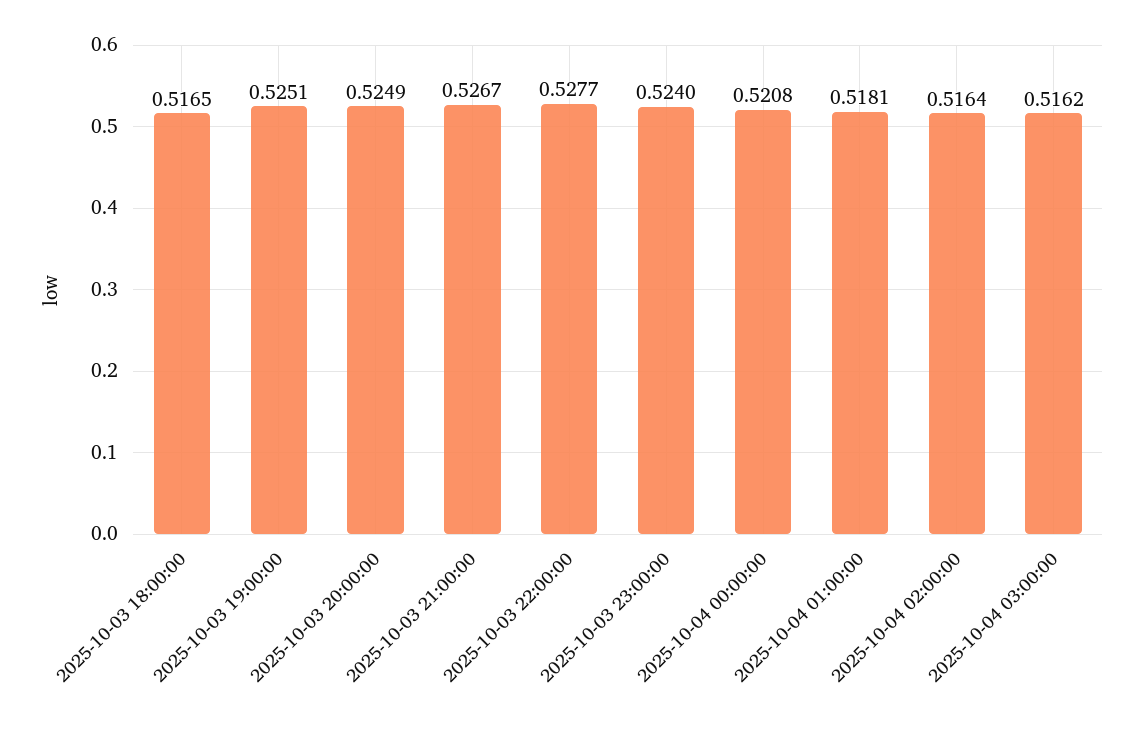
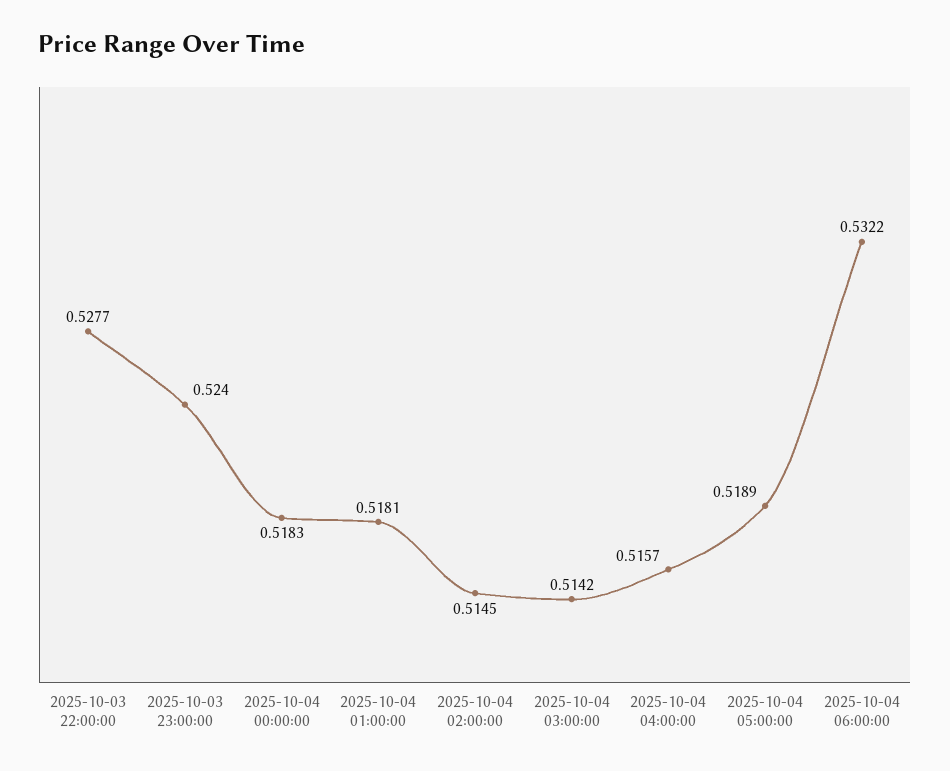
2025-10-03 18:00:00: 0.5165 -> none
2025-10-03 19:00:00: 0.5251 -> none
2025-10-03 20:00:00: 0.5249 -> none
2025-10-03 21:00:00: 0.5267 -> none
2025-10-04 00:00:00: 0.5208 -> 0.5183
2025-10-04 02:00:00: 0.5164 -> 0.5145
2025-10-04 03:00:00: 0.5162 -> 0.5142
2025-10-04 04:00:00: none -> 0.5157
2025-10-04 05:00:00: none -> 0.5189
2025-10-04 06:00:00: none -> 0.5322

